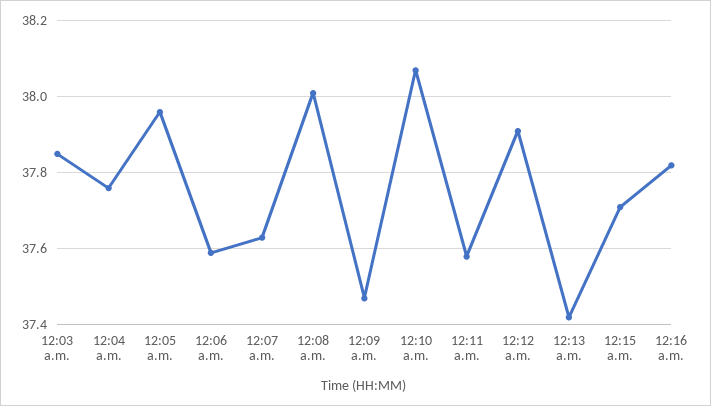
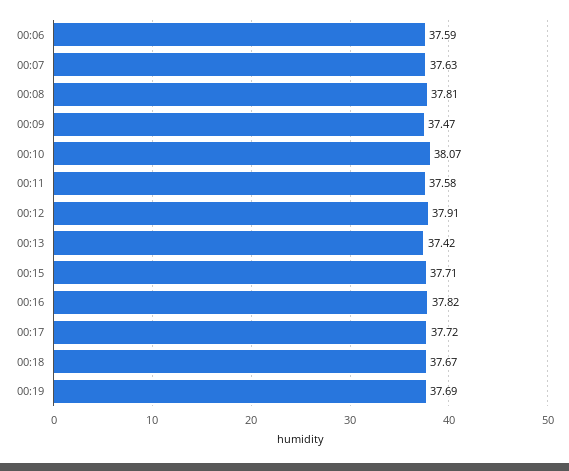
12:03 a.m.: 37.85 -> none
12:04 a.m.: 37.75 -> none
12:05 a.m.: 37.95 -> none
12:08 a.m.: 38 -> 37.81
00:17: none -> 37.72
00:18: none -> 37.67
00:19: none -> 37.69

